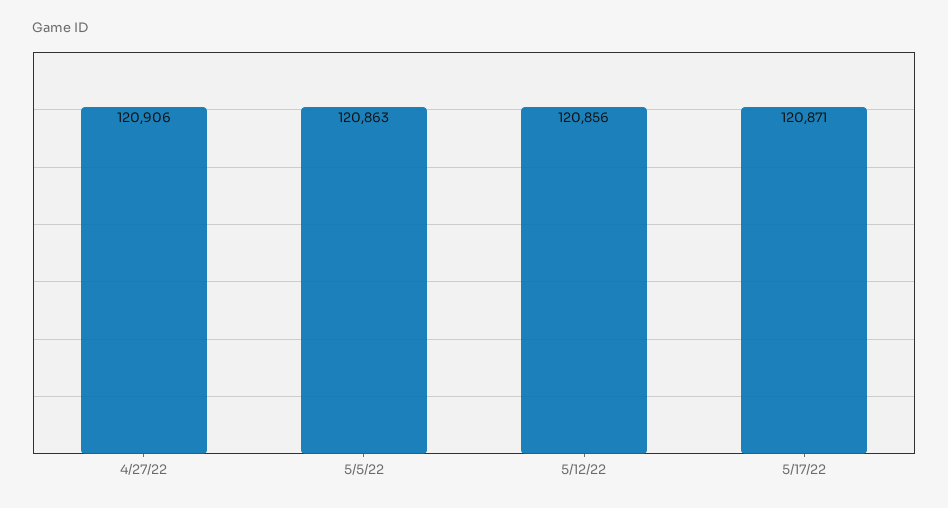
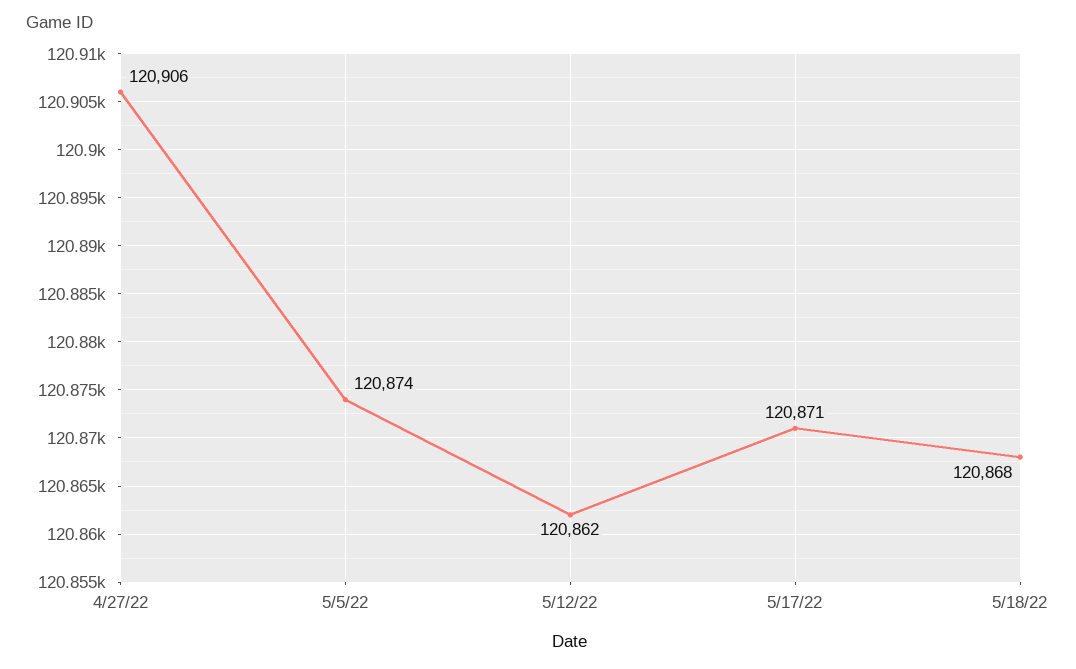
5/5/22: 120863 -> 120874
5/12/22: 120856 -> 120862
5/18/22: none -> 120868

